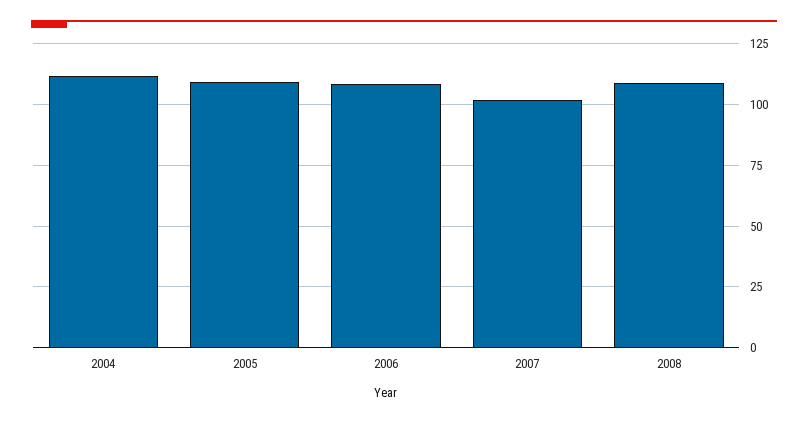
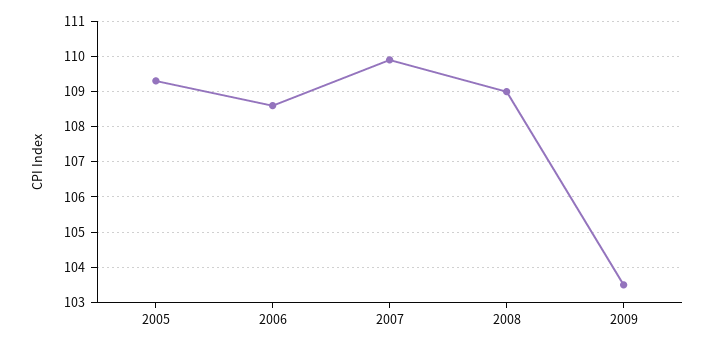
2004: 112.5 -> none
2007: 102.5 -> 110
2009: none -> 103.5

